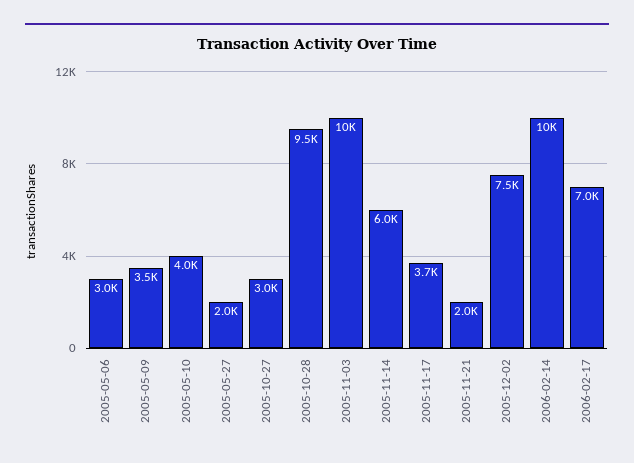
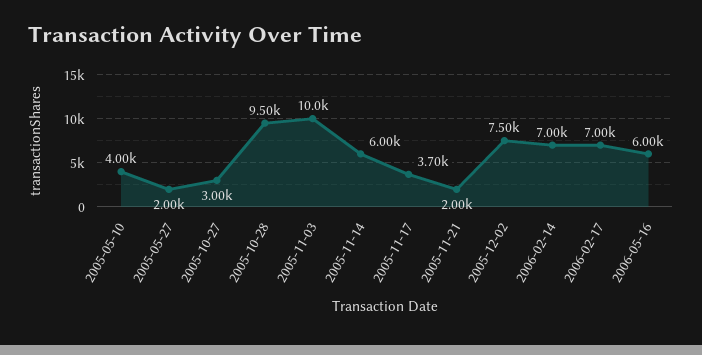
2005-05-06: 3000 -> none
2005-05-09: 3500 -> none
2006-02-14: 10000 -> 7000
2006-05-16: none -> 6000

